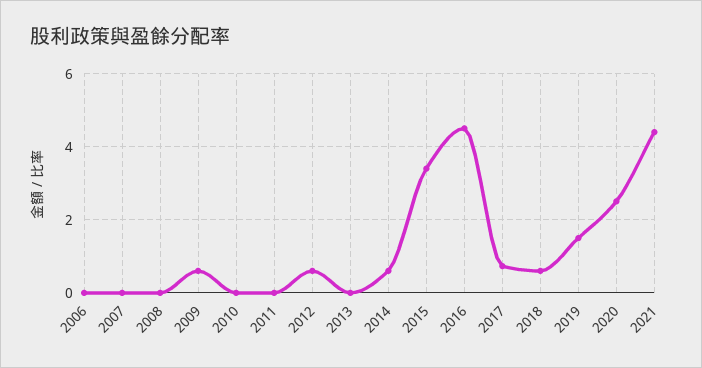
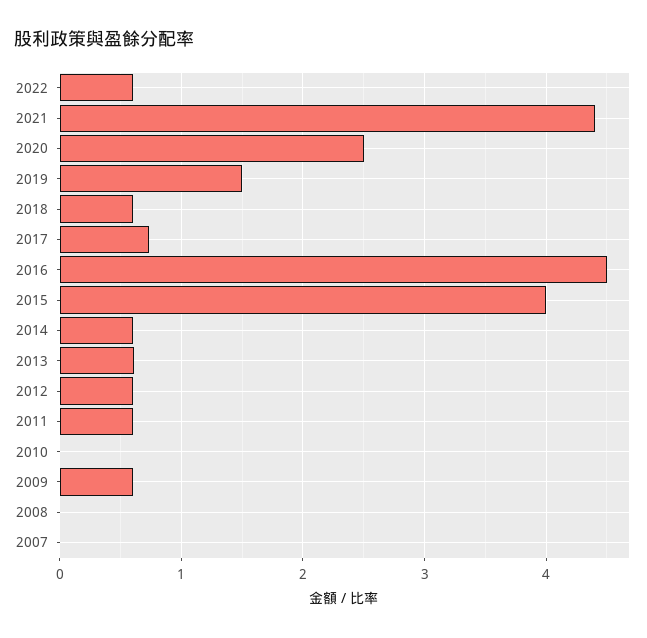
2006: 0 -> none
2011: 0 -> 0.6
2013: 0 -> 0.6
2015: 3.4 -> 4
2022: none -> 0.6

